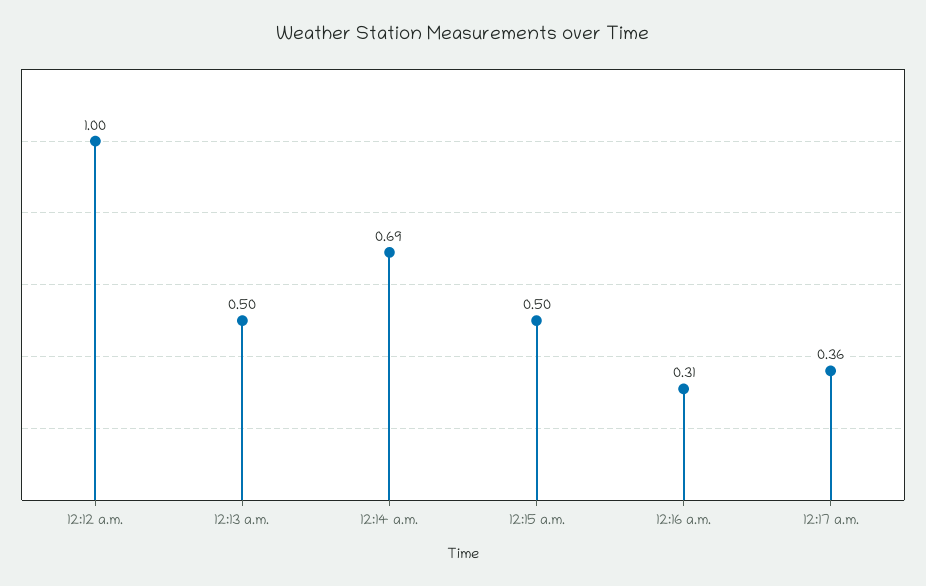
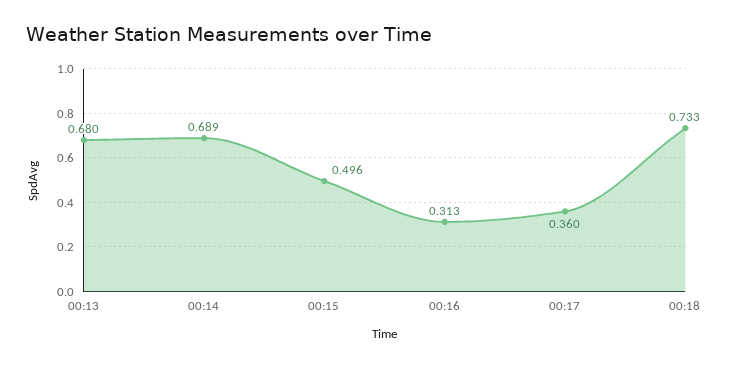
12:12 a.m.: 1 -> none
12:13 a.m.: 0.5 -> 0.68
00:18: none -> 0.733

